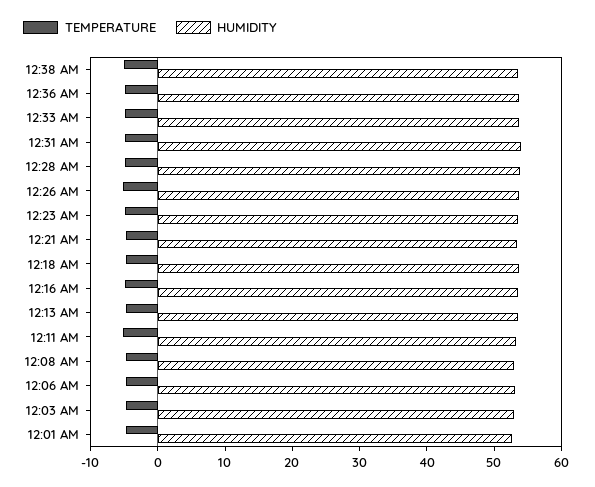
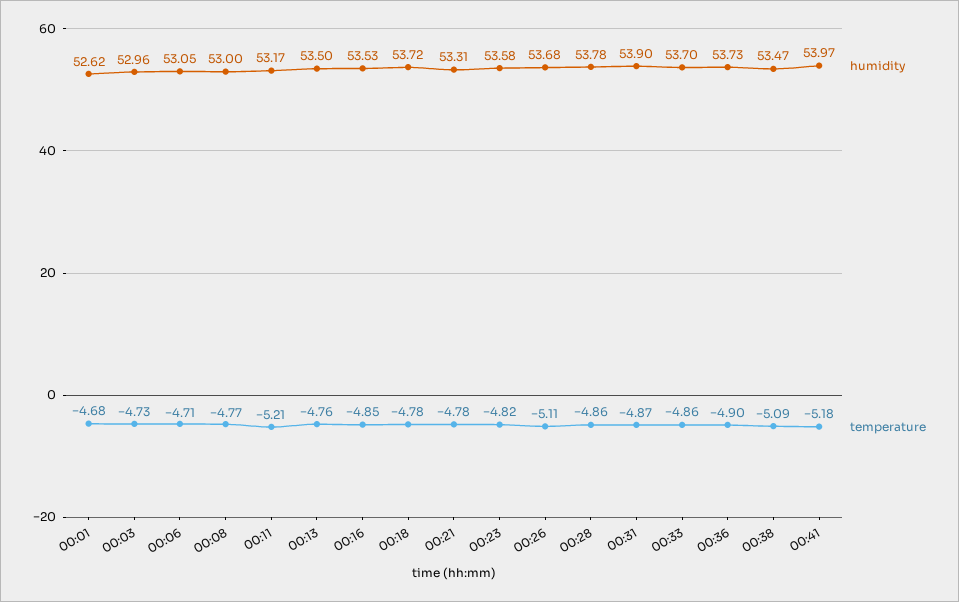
HUMIDITY, 00:41: none -> 53.97
TEMPERATURE, 00:41: none -> -5.18

